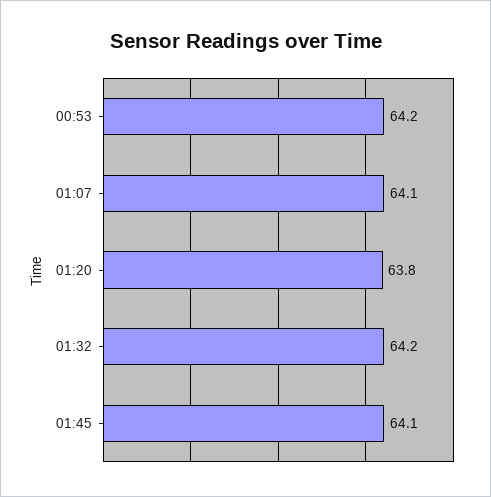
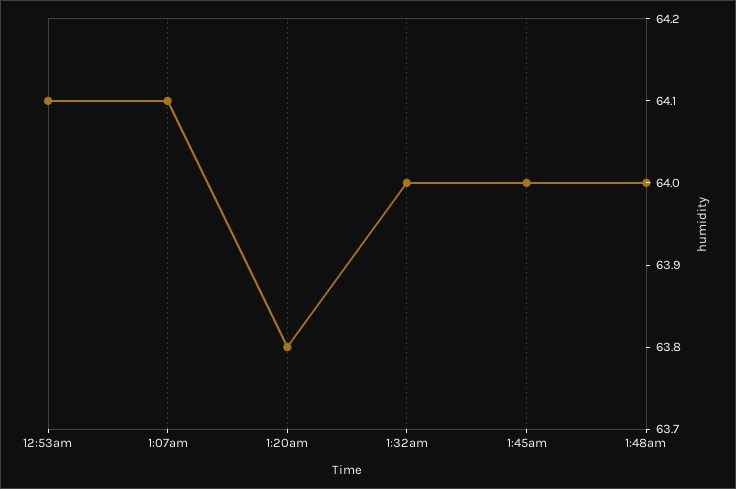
00:53: 64.2 -> 64.1
01:32: 64.2 -> 64
01:45: 64.1 -> 64
1:48am: none -> 64

